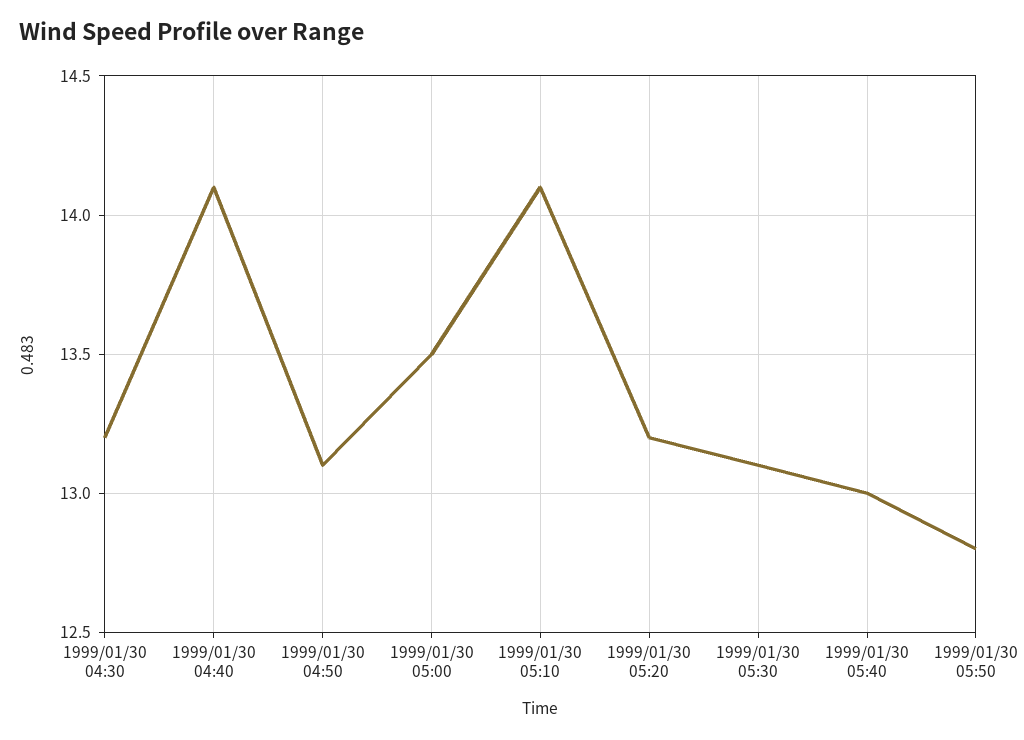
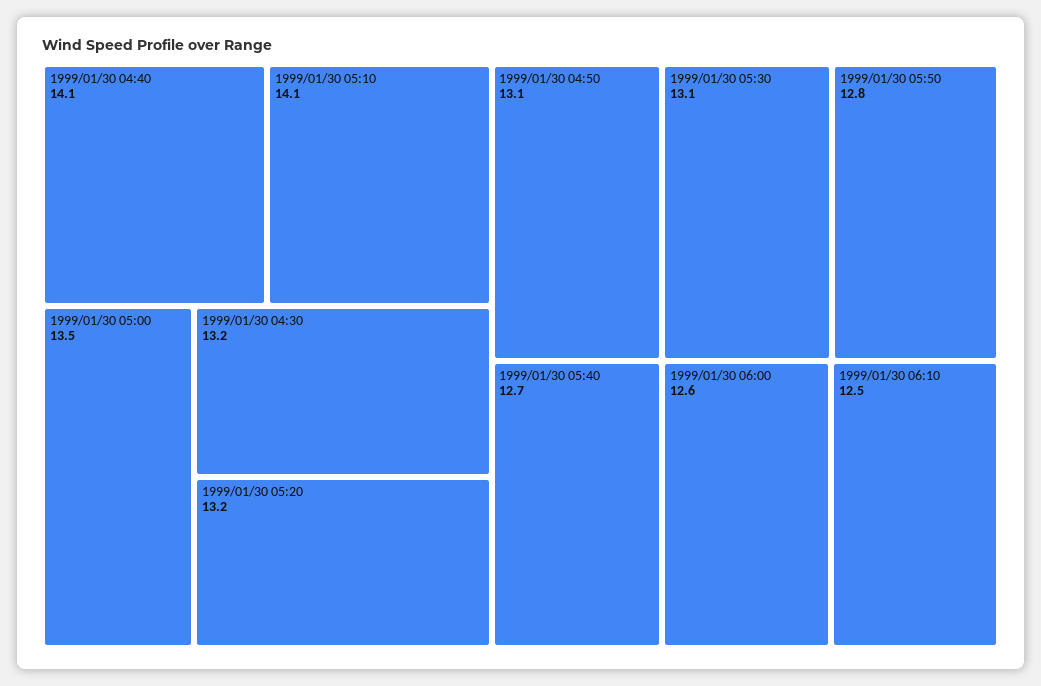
1999/01/30 05:40: 13 -> 12.7
1999/01/30 06:00: none -> 12.6
1999/01/30 06:10: none -> 12.5

